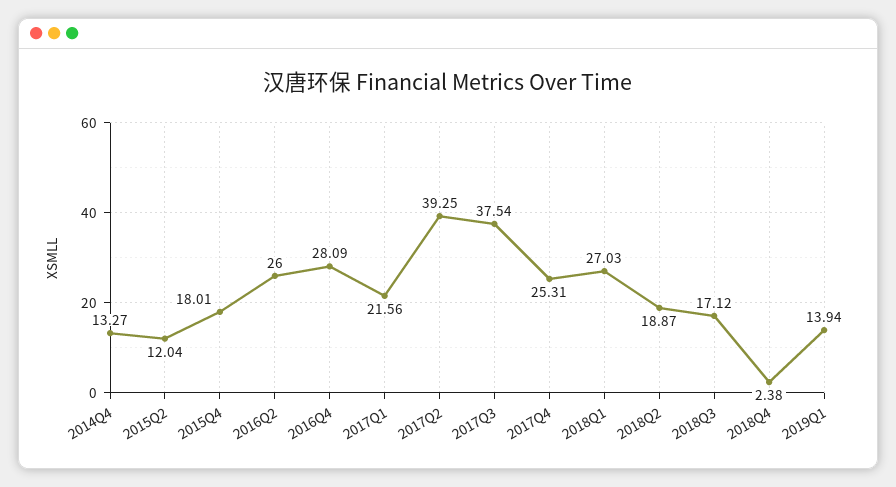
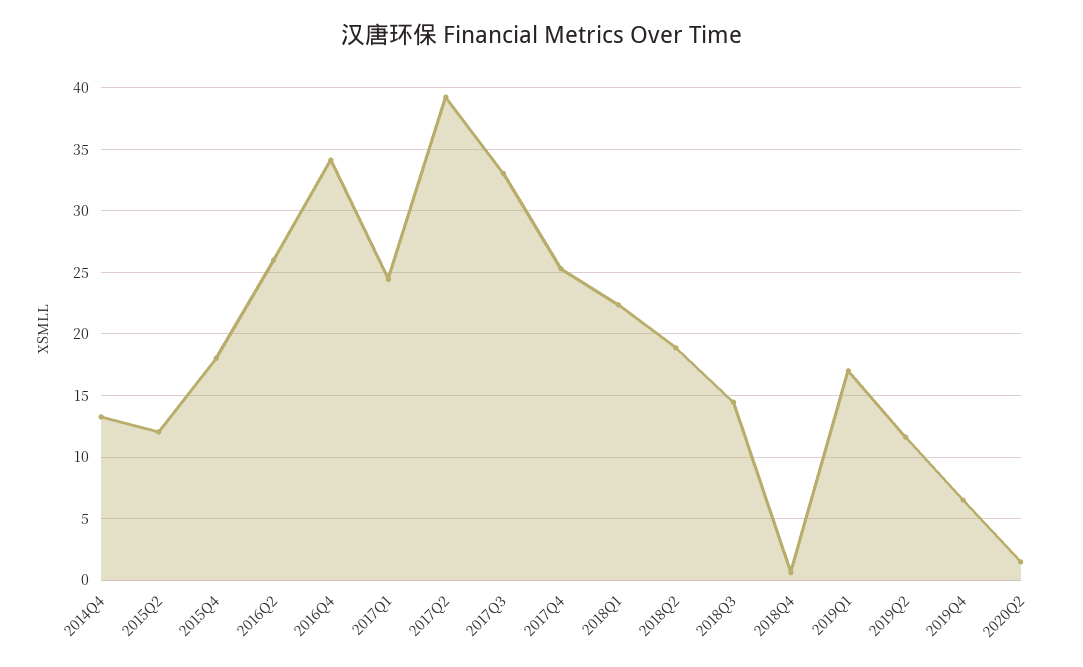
2016Q4: 28.09 -> 34
2017Q1: 21.56 -> 24.5
2017Q3: 37.54 -> 33
2018Q1: 27.03 -> 22.5
2018Q3: 17.12 -> 14.5
2018Q4: 2.38 -> 0.5
2019Q1: 13.94 -> 17
2019Q2: none -> 11.5
2019Q4: none -> 6.5
2020Q2: none -> 1.5

